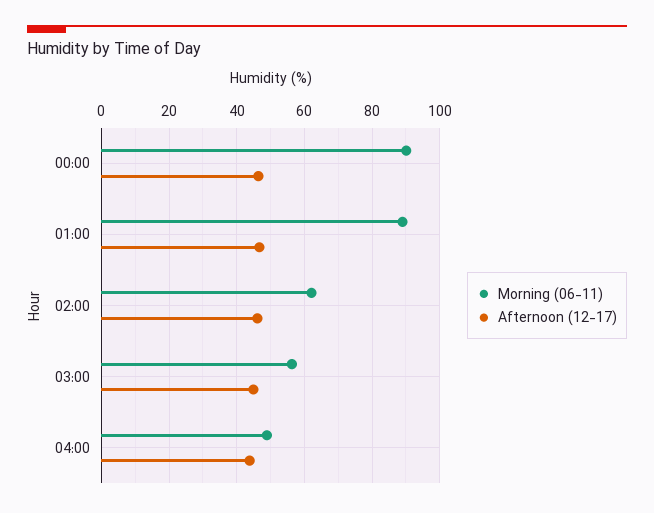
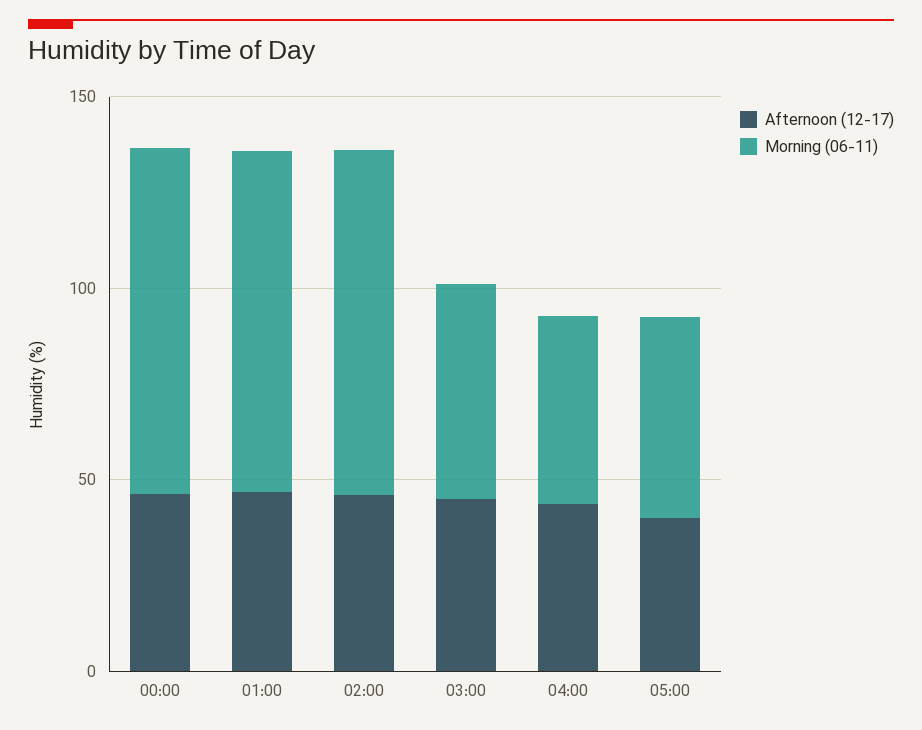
Morning (06-11), 02:00: 62 -> 90
Afternoon (12-17), 05:00: none -> 40
Morning (06-11), 05:00: none -> 50

